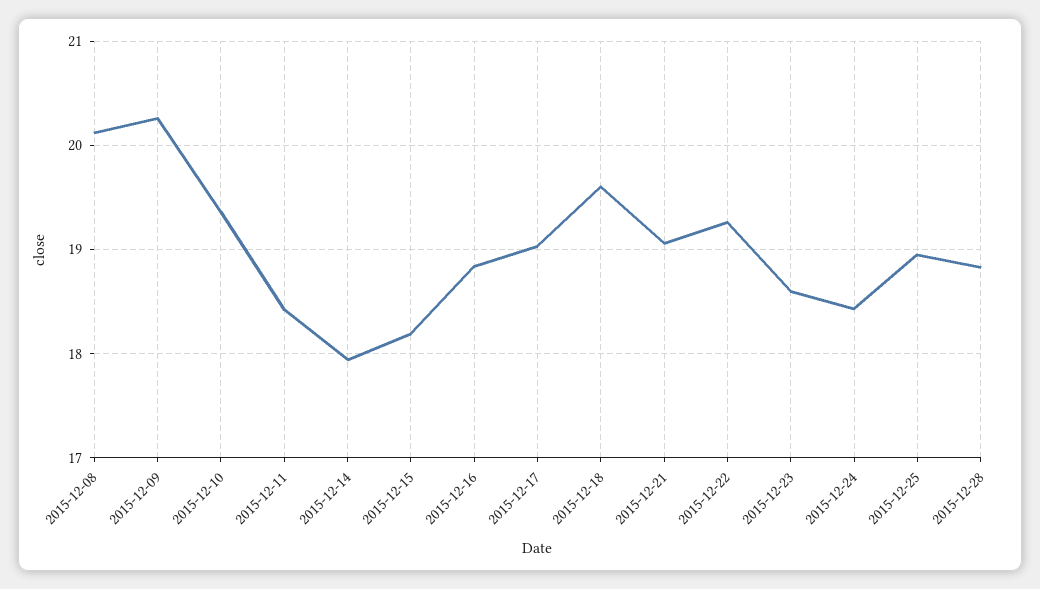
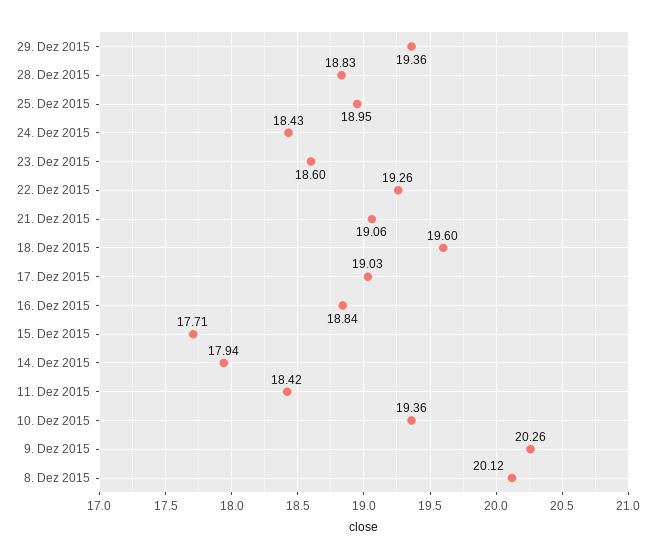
2015-12-15: 18.2 -> 17.71
29. Dez 2015: none -> 19.36

